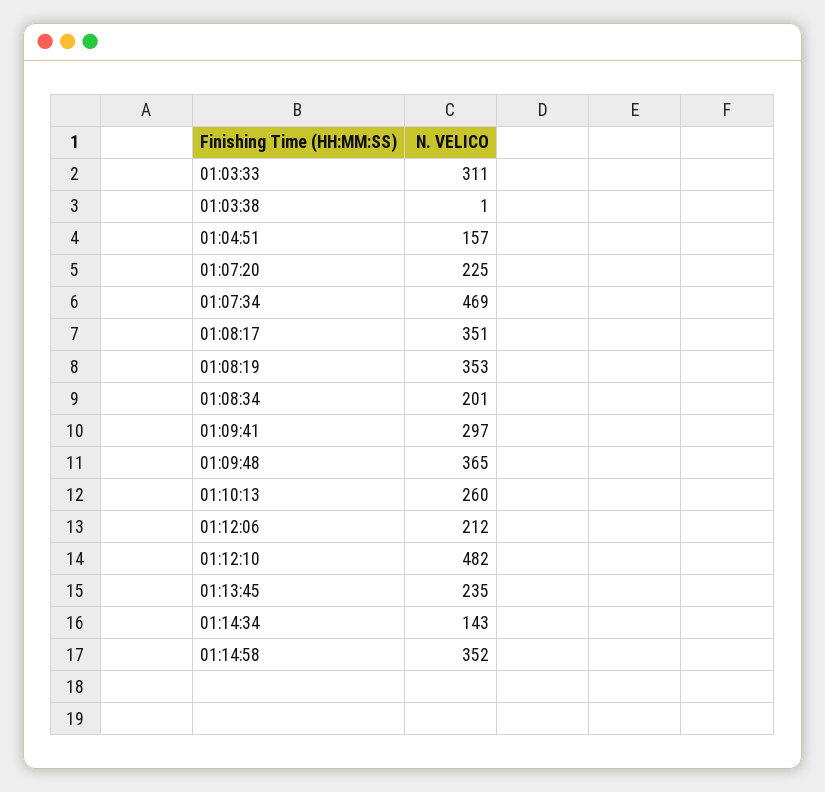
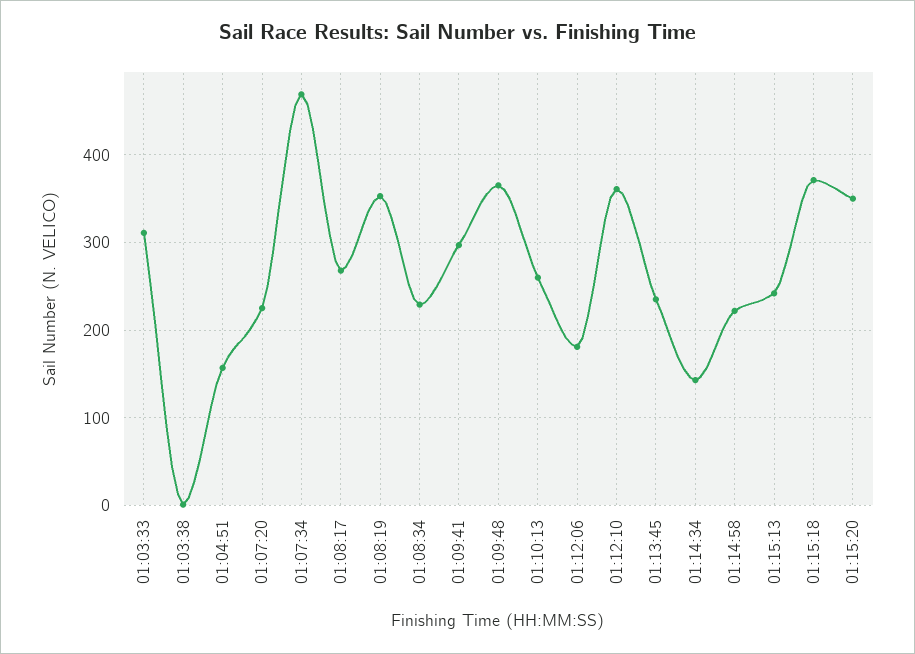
01:08:17: 351 -> 270
01:08:34: 201 -> 230
01:12:06: 212 -> 180
01:12:10: 482 -> 360
01:14:58: 352 -> 220
01:15:13: none -> 240
01:15:18: none -> 370
01:15:20: none -> 350

